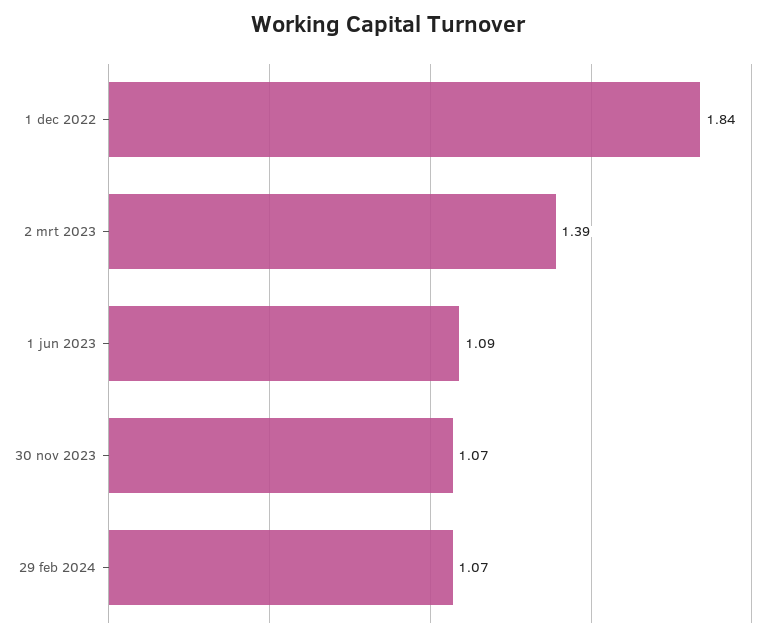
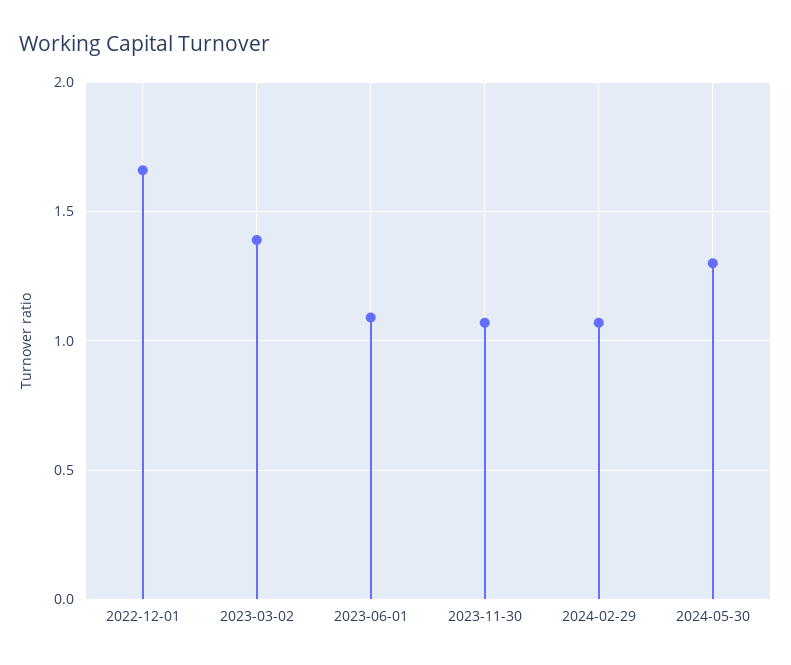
1 dec 2022: 1.84 -> 1.65
2024-05-30: none -> 1.3

